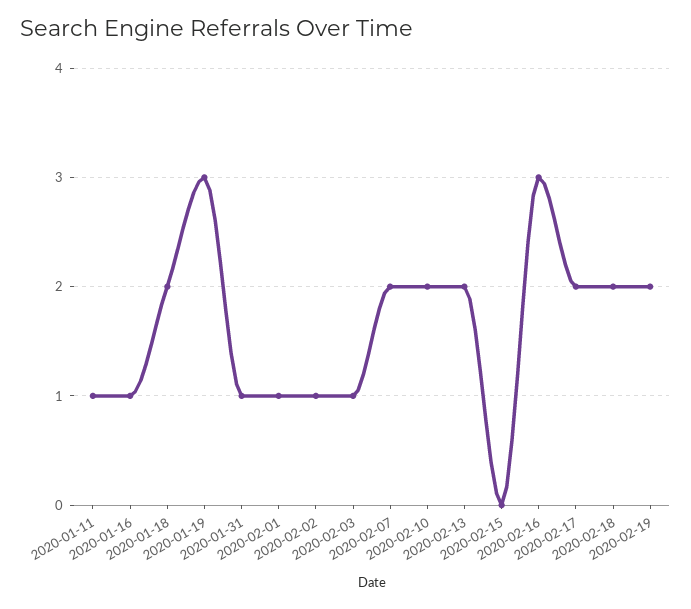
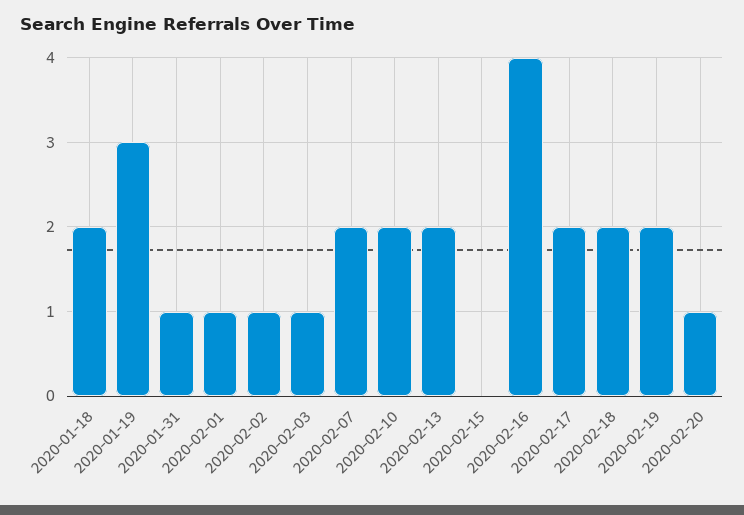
2020-01-11: 1 -> none
2020-01-16: 1 -> none
2020-02-16: 3 -> 4
2020-02-20: none -> 1

